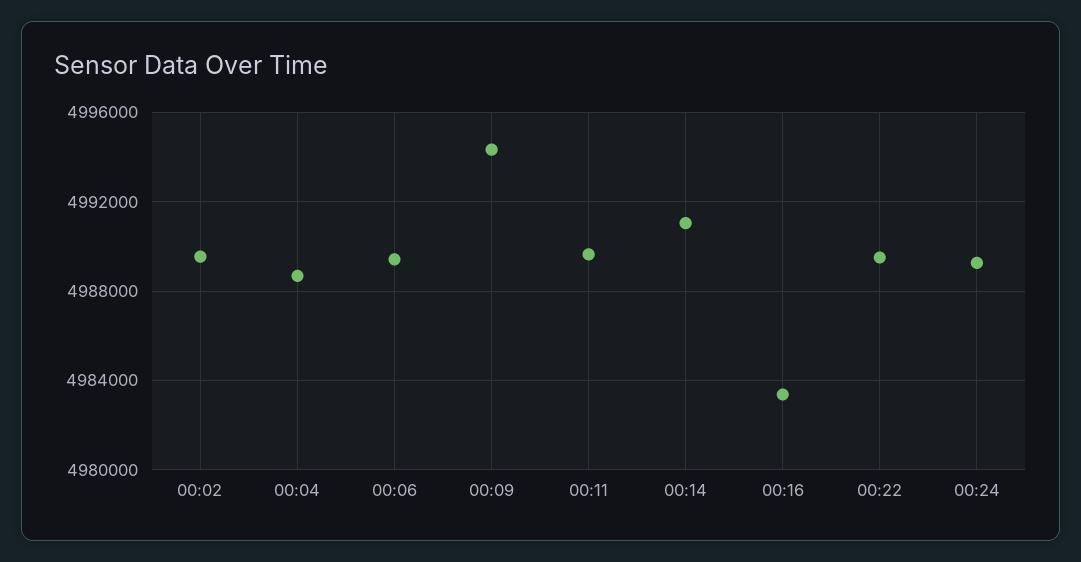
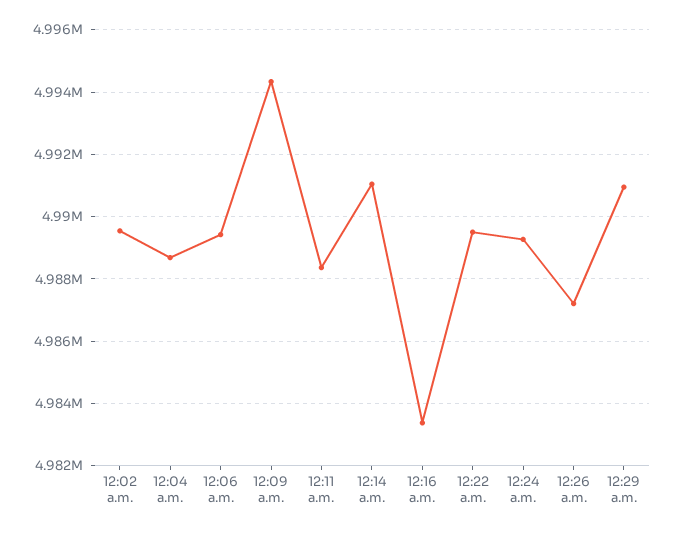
00:11: 4989500 -> 4988400
12:26 a.m.: none -> 4987200
12:29 a.m.: none -> 4991000

